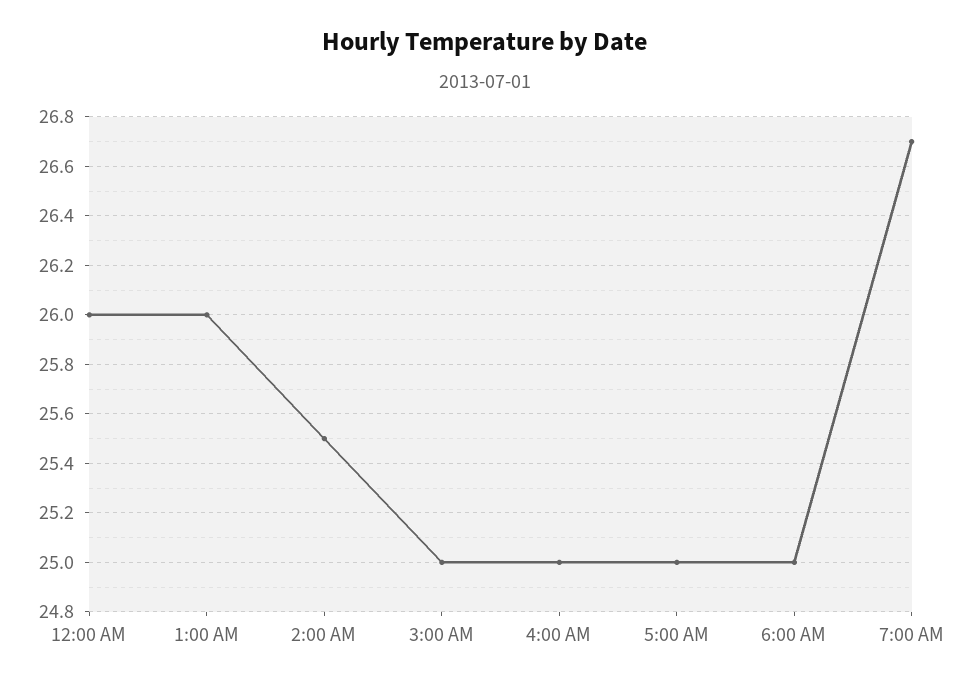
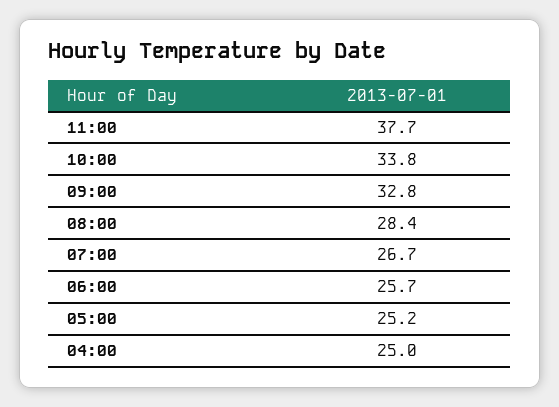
12:00 AM: 26 -> none
1:00 AM: 26 -> none
2:00 AM: 25.5 -> none
3:00 AM: 25 -> none
5:00 AM: 25 -> 25.2
6:00 AM: 25 -> 25.7
11:00: none -> 37.7
10:00: none -> 33.8
09:00: none -> 32.8
08:00: none -> 28.4

